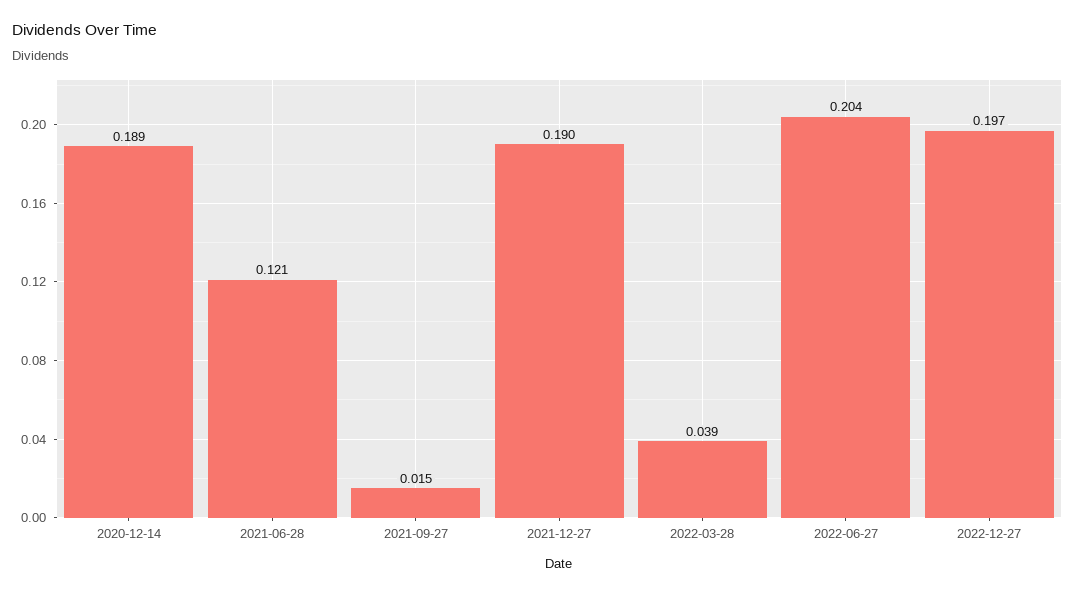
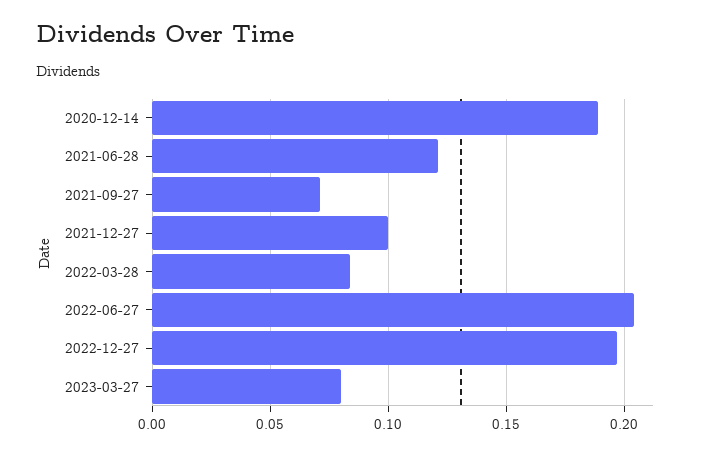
2021-09-27: 0.015 -> 0.07
2021-12-27: 0.19 -> 0.1
2022-03-28: 0.039 -> 0.085
2023-03-27: none -> 0.08

